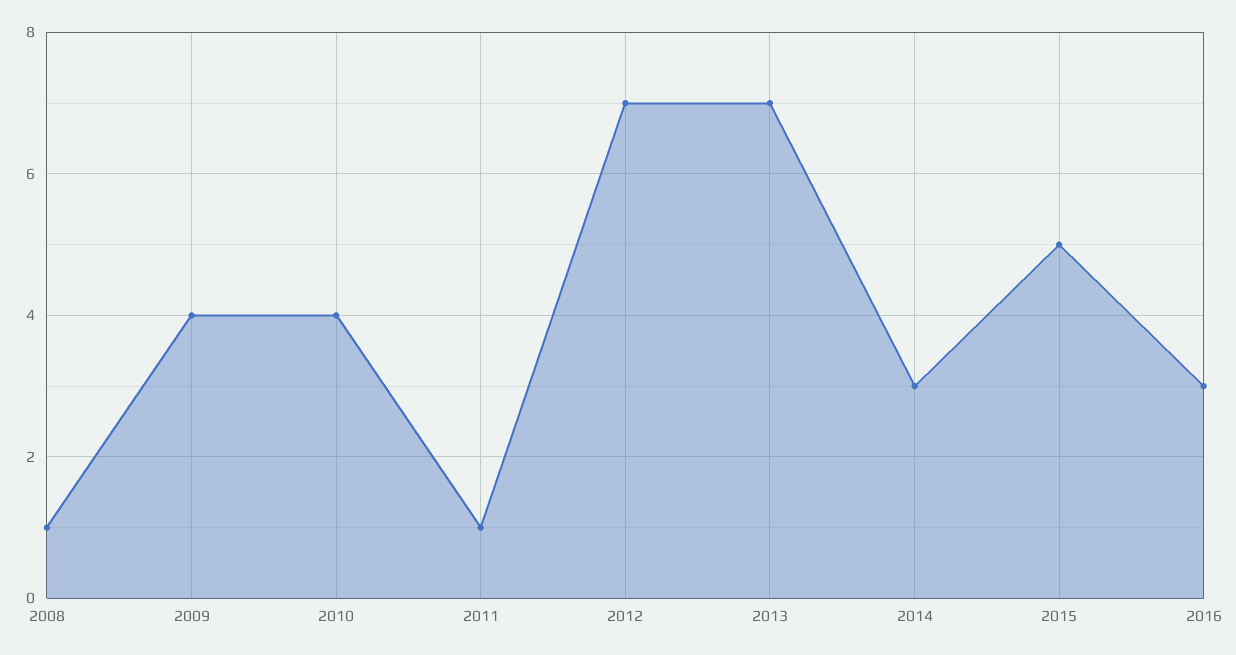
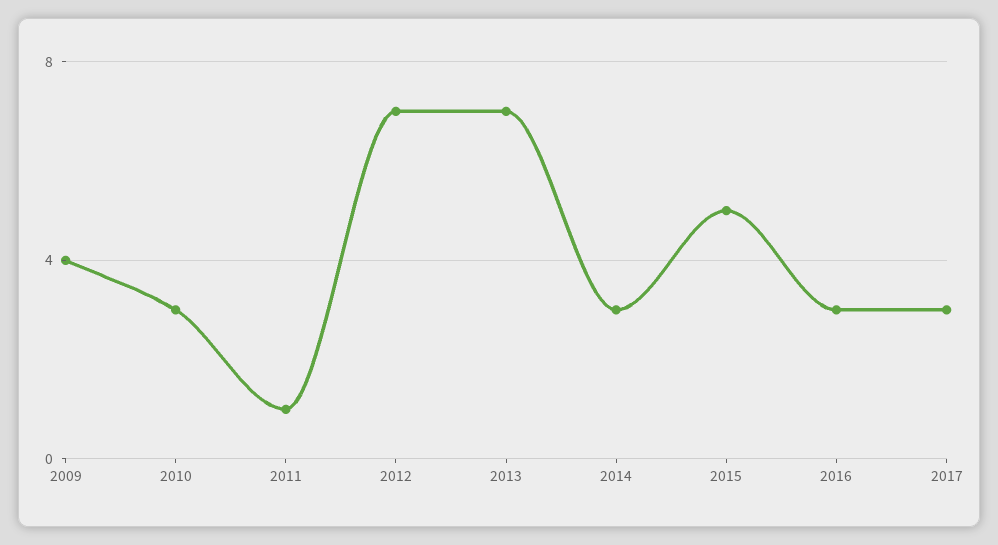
2008: 1 -> none
2010: 4 -> 3
2017: none -> 3

